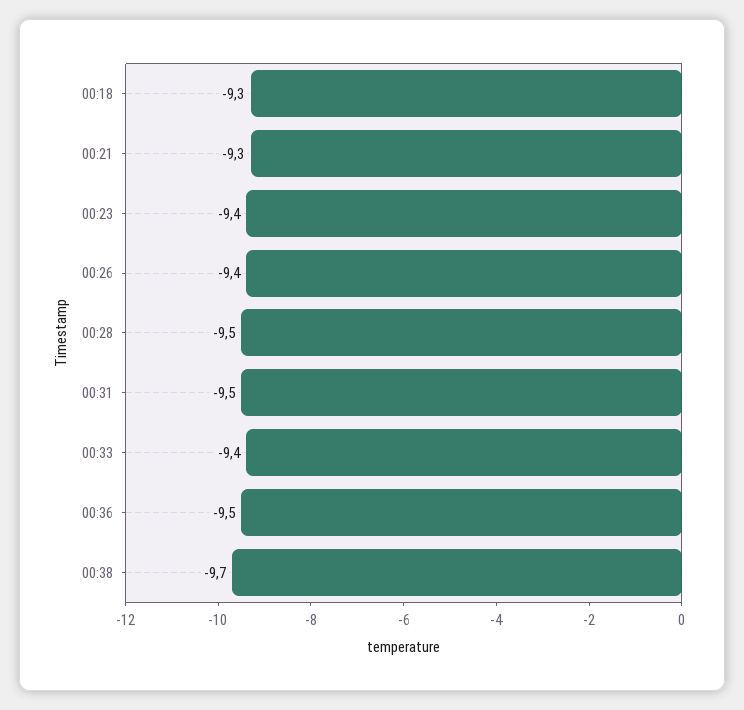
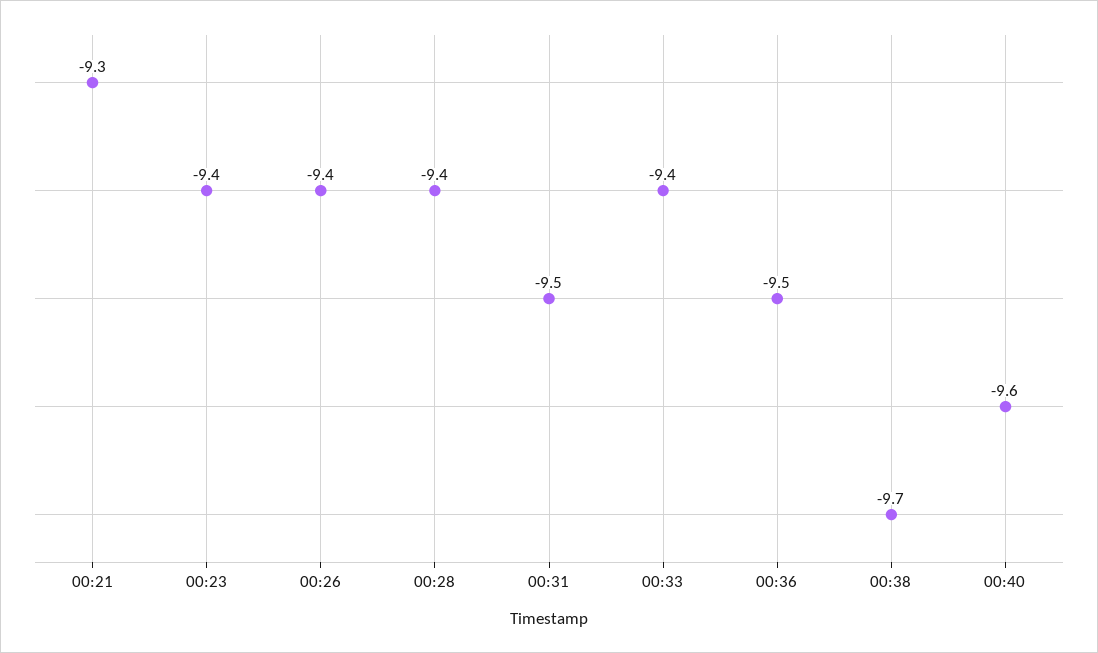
00:18: -9.3 -> none
00:28: -9.5 -> -9.4
00:40: none -> -9.6

